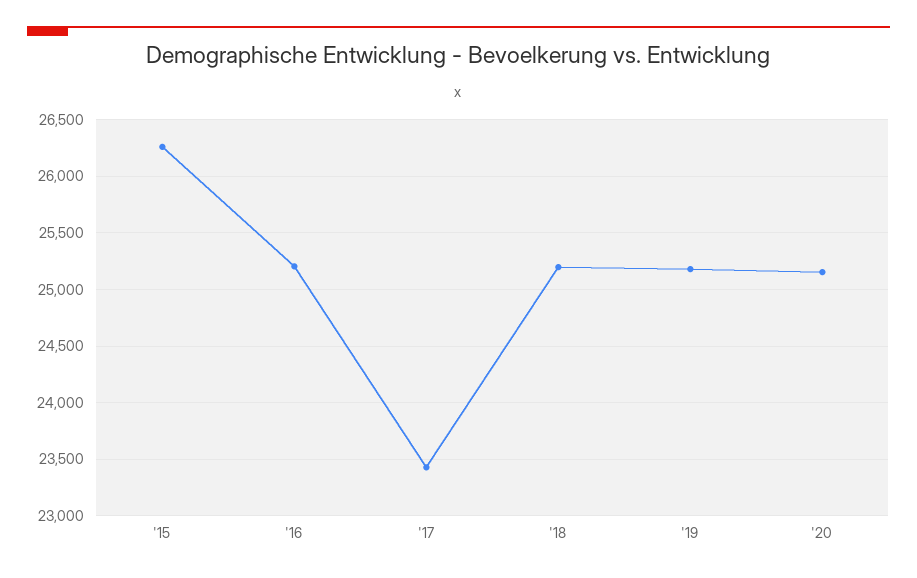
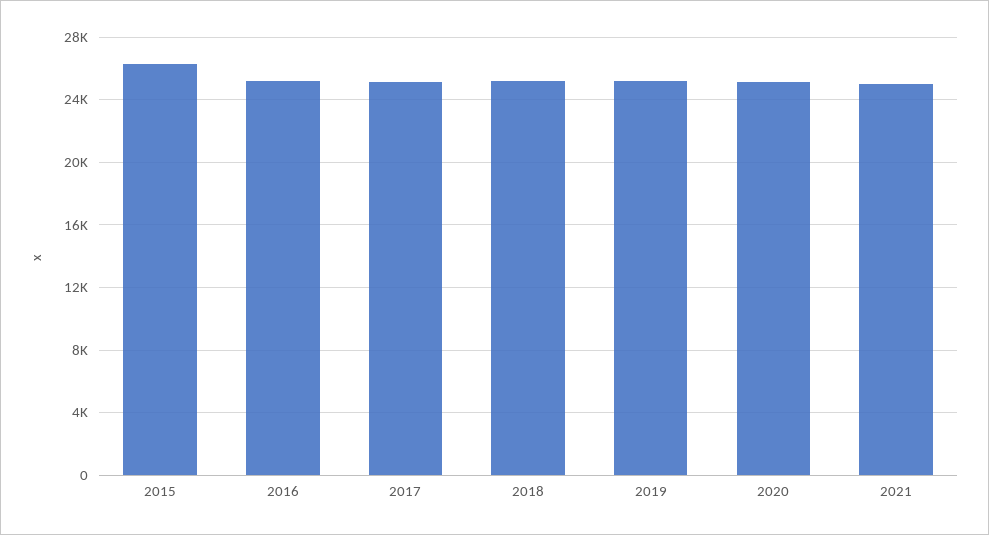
'17: 23400 -> 25000
2021: none -> 25000

